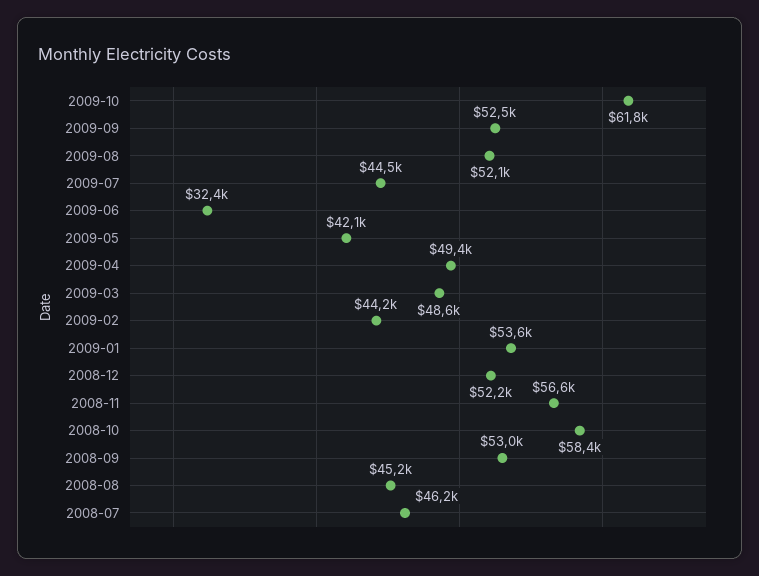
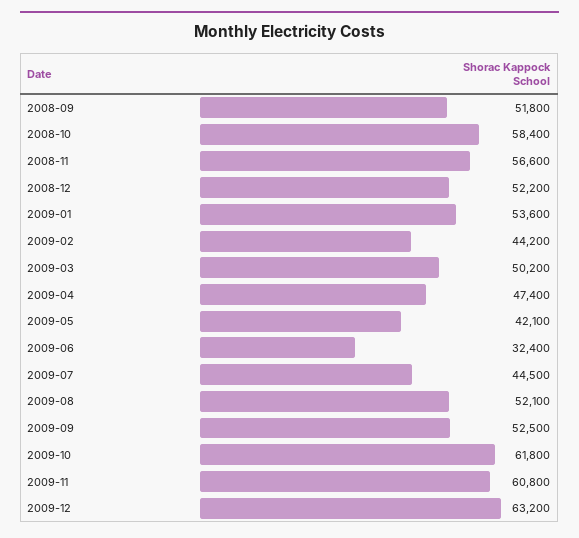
2009-04: 49400 -> 47400
2009-03: 48600 -> 50200
2008-09: 53000 -> 51800
2008-08: 45200 -> none
2008-07: 46200 -> none
2009-11: none -> 60800
2009-12: none -> 63200

